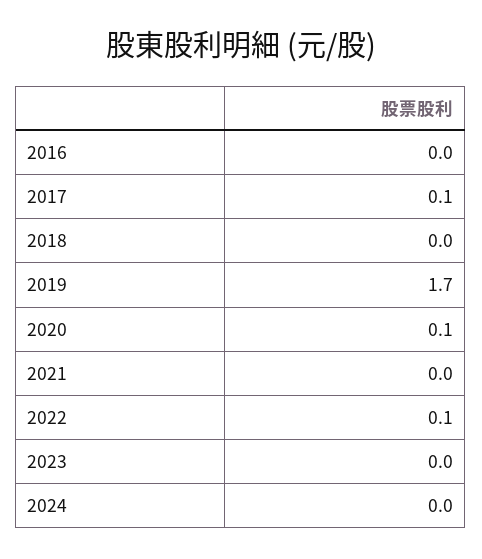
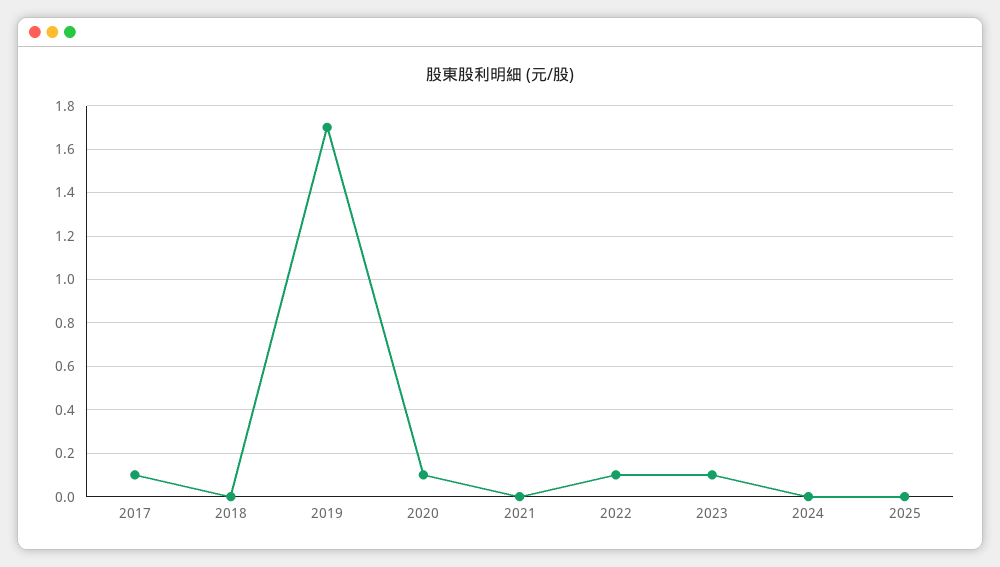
2016: 0 -> none
2023: 0 -> 0.1
2025: none -> 0

